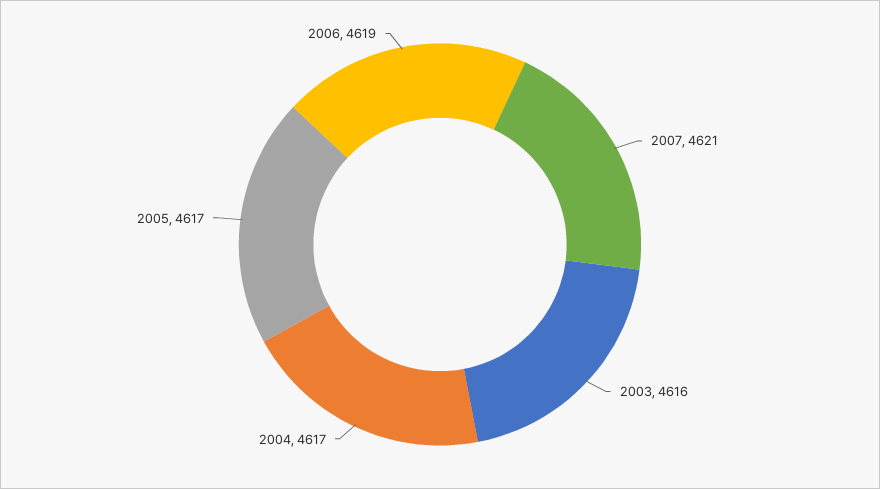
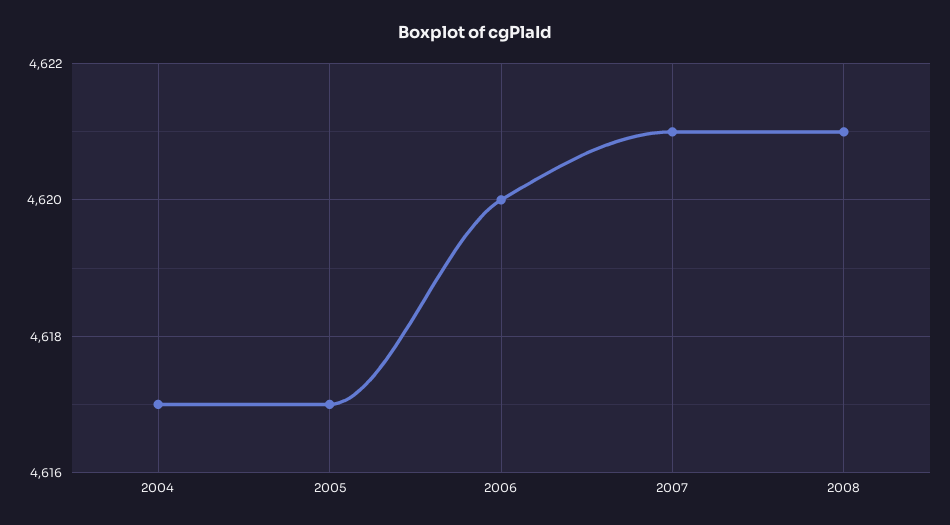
2003: 4616 -> none
2006: 4619 -> 4620
2008: none -> 4621

